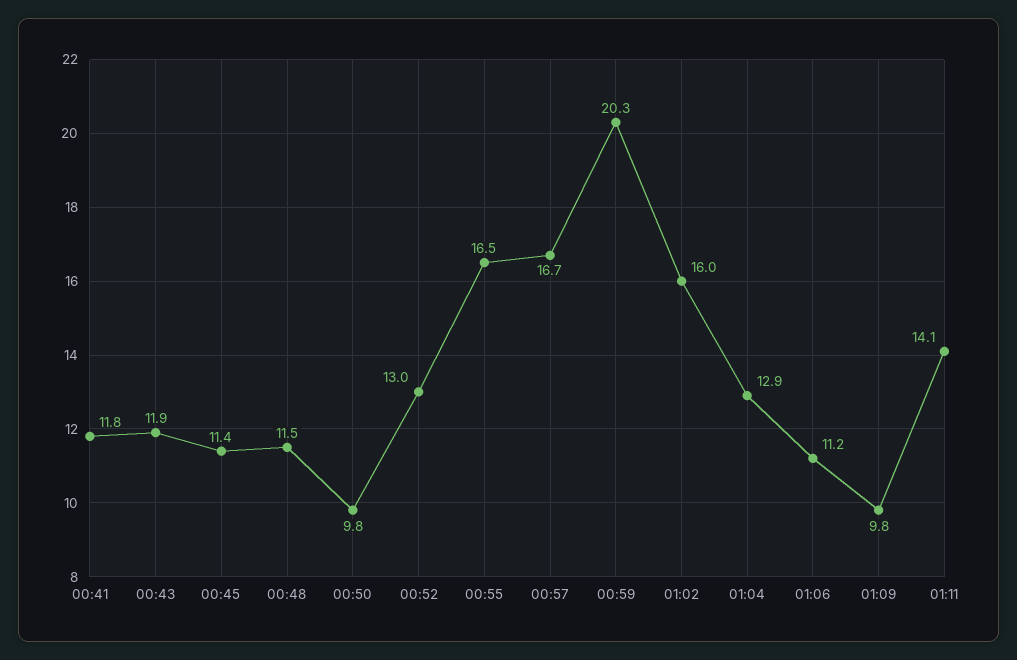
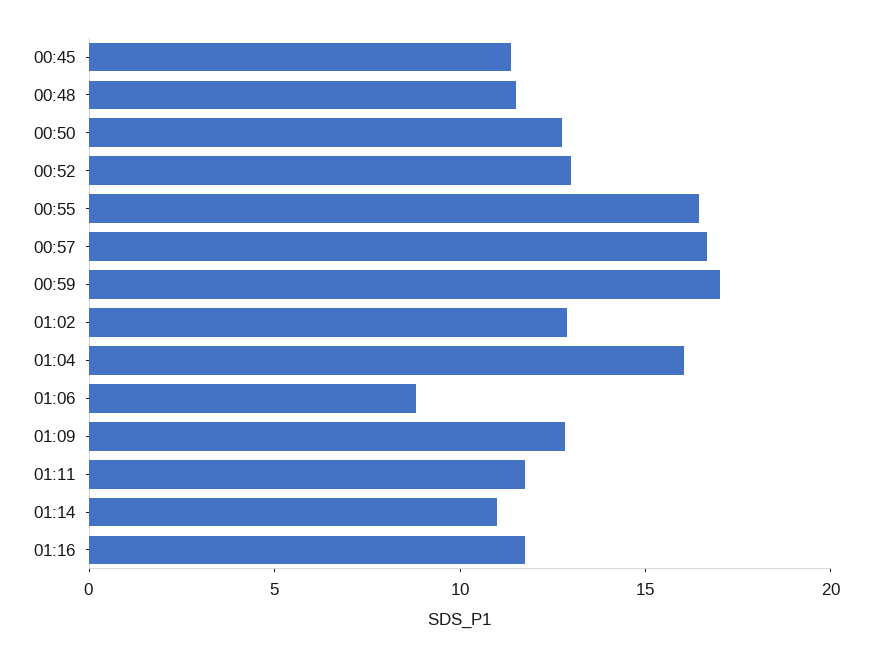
00:41: 11.8 -> none
00:43: 11.9 -> none
00:50: 9.8 -> 13
00:59: 20.3 -> 17
01:02: 16 -> 13
01:04: 12.9 -> 16
01:06: 11.2 -> 9
01:09: 9.8 -> 13
01:11: 14.1 -> 12
01:14: none -> 11
01:16: none -> 12

